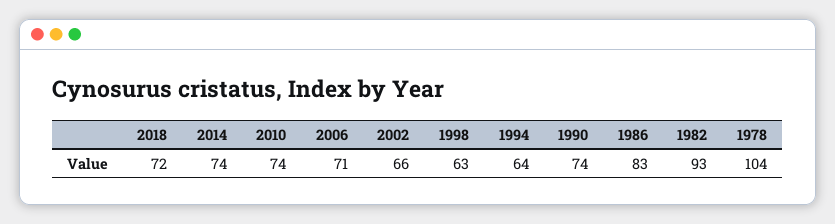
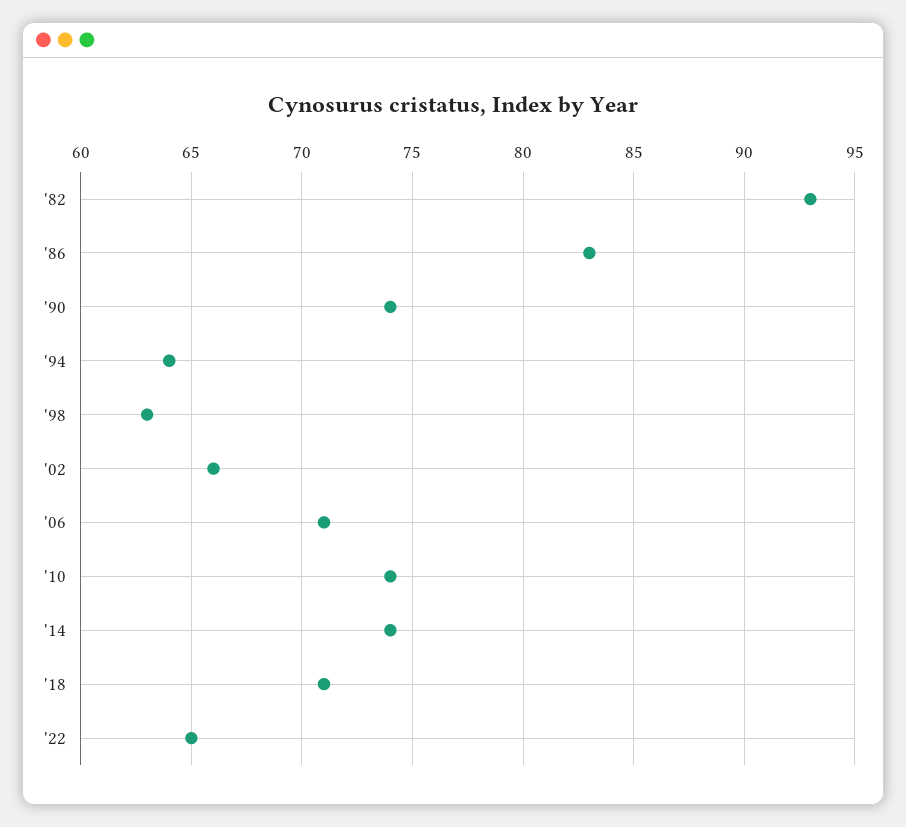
2018: 72 -> 71
1978: 104 -> none
'22: none -> 65

